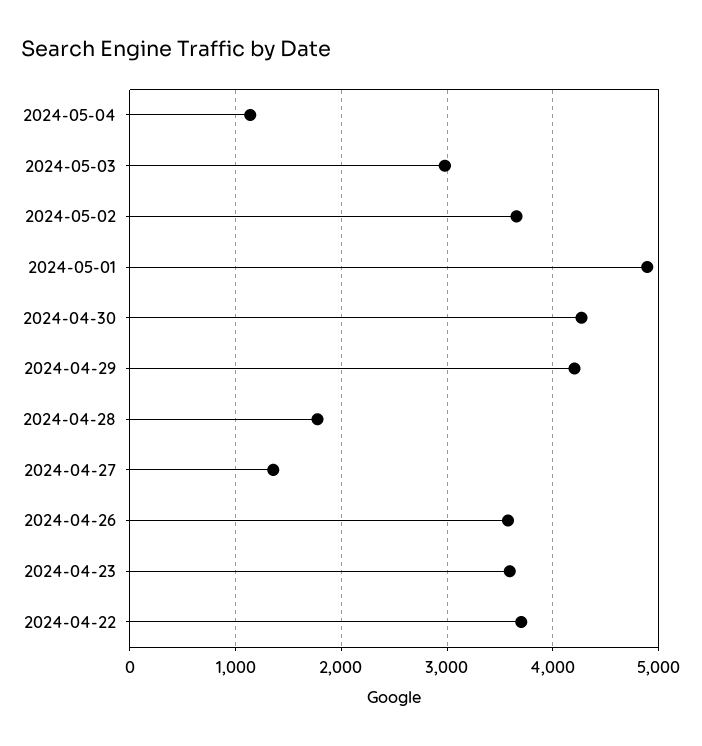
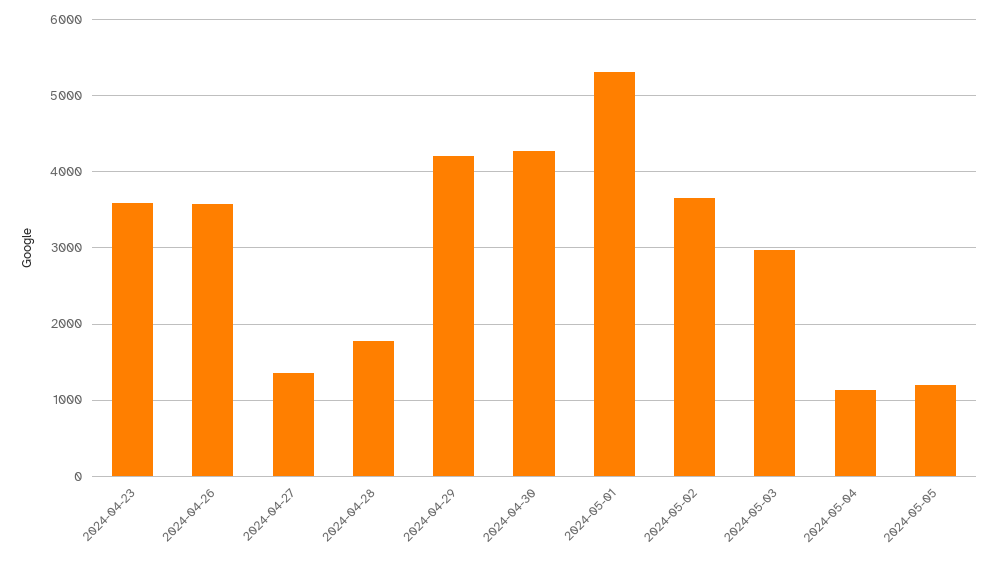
2024-05-01: 4900 -> 5300
2024-04-22: 3700 -> none
2024-05-05: none -> 1200

